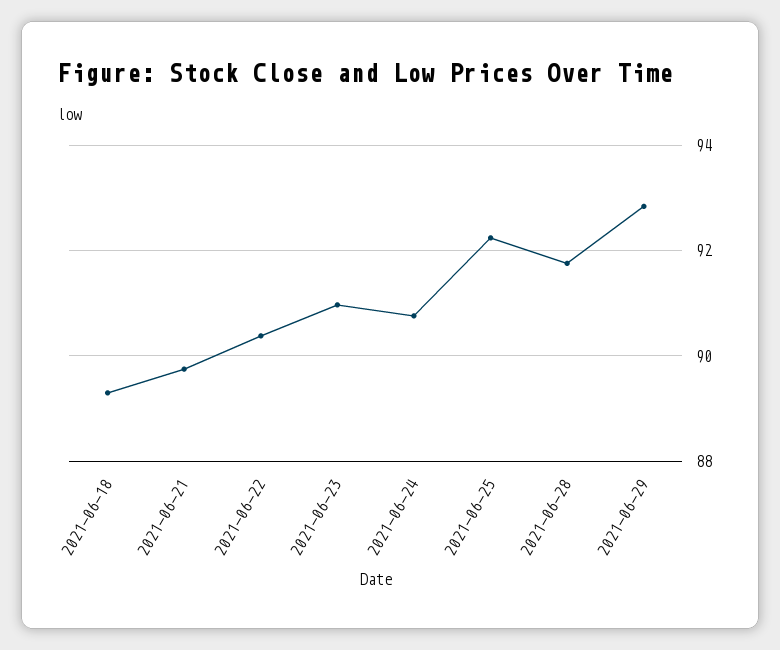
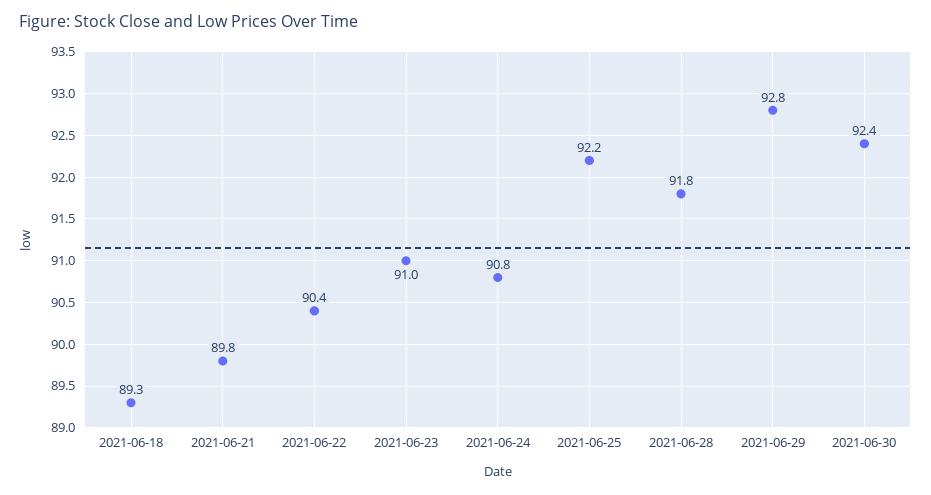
2021-06-30: none -> 92.4

